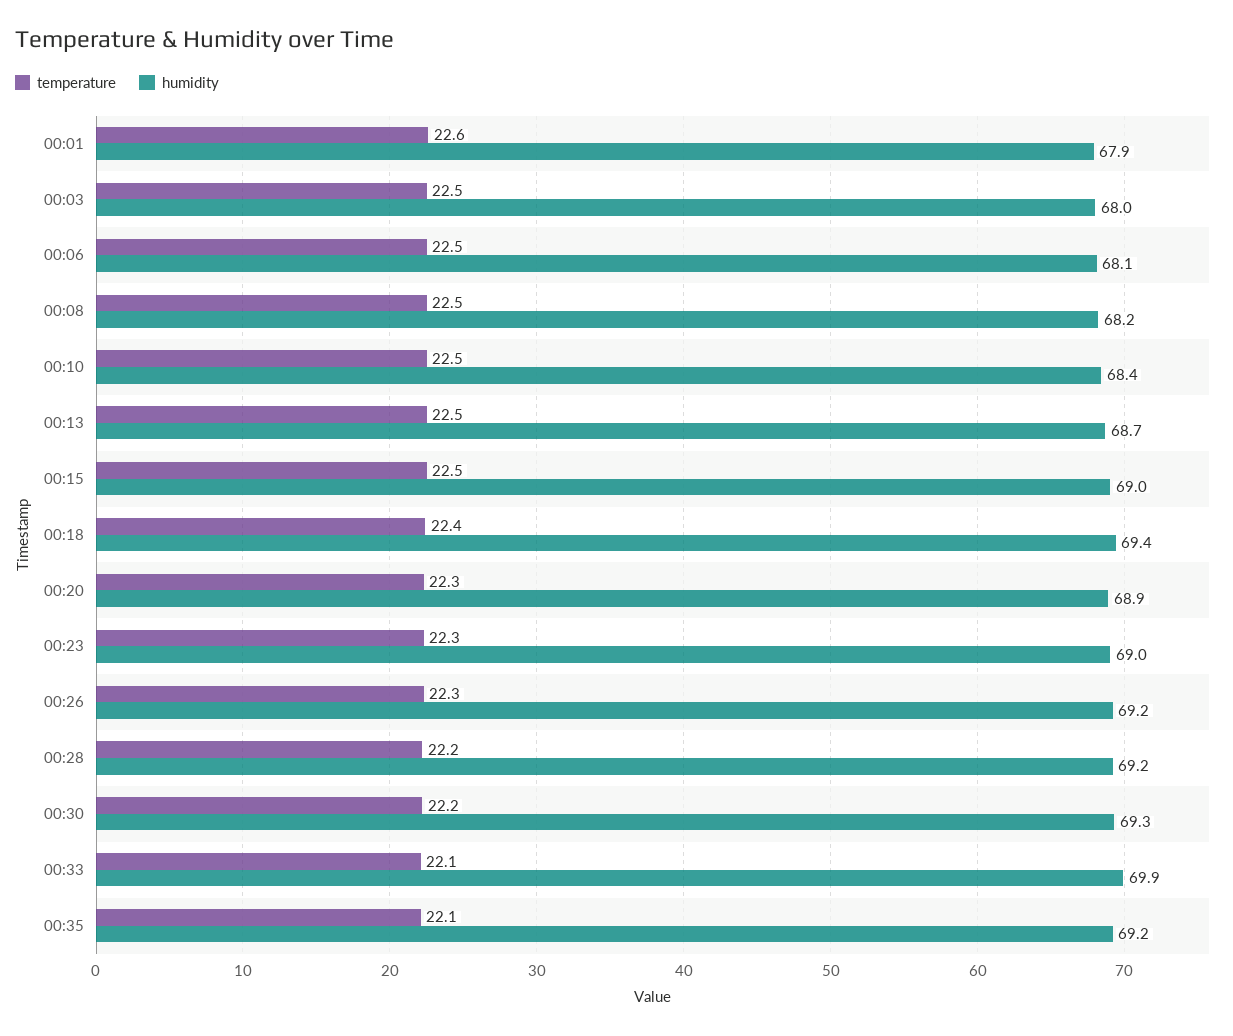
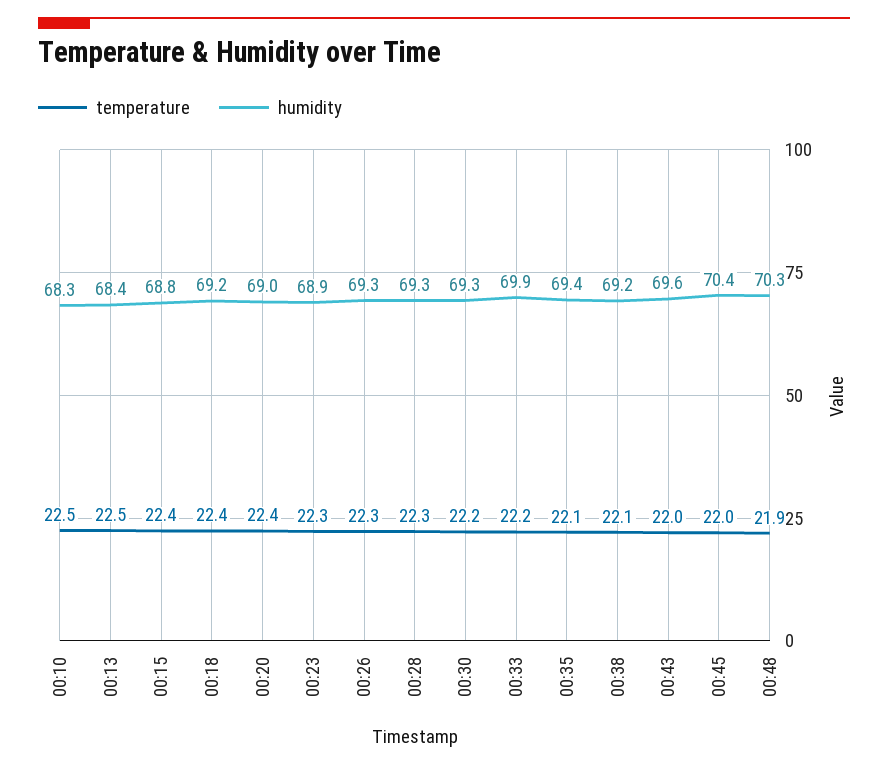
temperature, 00:01: 22.6 -> none
humidity, 00:01: 67.9 -> none
temperature, 00:03: 22.5 -> none
humidity, 00:03: 68 -> none
temperature, 00:06: 22.5 -> none
humidity, 00:06: 68.1 -> none
temperature, 00:08: 22.5 -> none
humidity, 00:08: 68.2 -> none
humidity, 00:10: 68.4 -> 68.3
humidity, 00:13: 68.7 -> 68.4
temperature, 00:15: 22.5 -> 22.4
humidity, 00:15: 69 -> 68.8
humidity, 00:18: 69.4 -> 69.2
temperature, 00:20: 22.3 -> 22.4
humidity, 00:20: 68.9 -> 69
humidity, 00:23: 69 -> 68.9
humidity, 00:26: 69.2 -> 69.3
temperature, 00:28: 22.2 -> 22.3
humidity, 00:28: 69.2 -> 69.3
temperature, 00:33: 22.1 -> 22.2
humidity, 00:35: 69.2 -> 69.4
temperature, 00:38: none -> 22.1
humidity, 00:38: none -> 69.2
temperature, 00:43: none -> 22
humidity, 00:43: none -> 69.6
temperature, 00:45: none -> 22
humidity, 00:45: none -> 70.4
temperature, 00:48: none -> 21.9
humidity, 00:48: none -> 70.3

